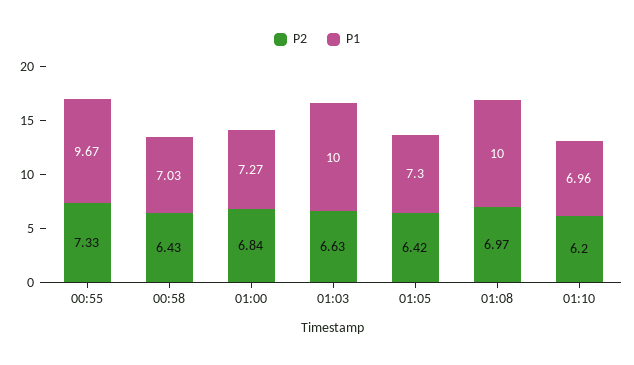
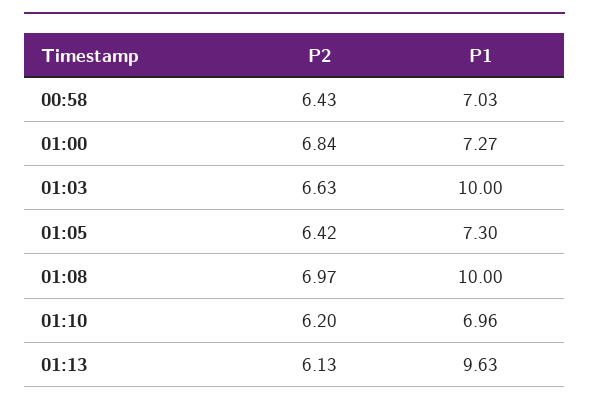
P2, 00:55: 7.33 -> none
P1, 00:55: 9.67 -> none
P2, 01:13: none -> 6.13
P1, 01:13: none -> 9.63

